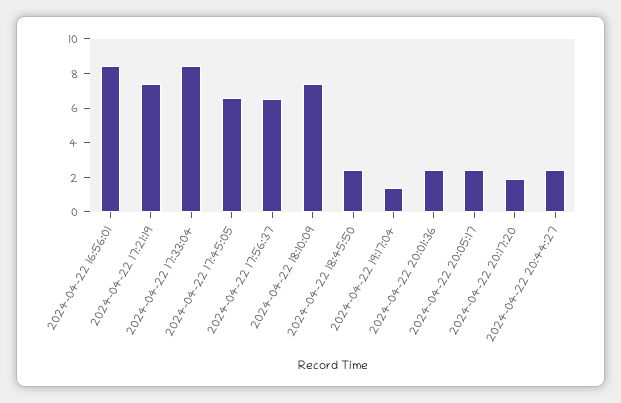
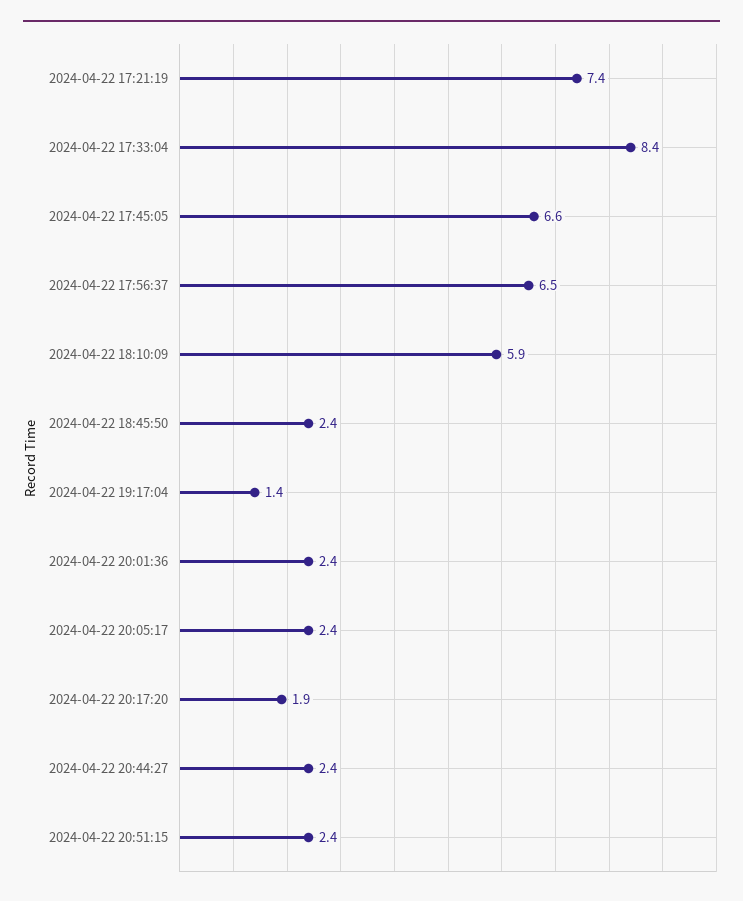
2024-04-22 16:56:01: 8.5 -> none
2024-04-22 18:10:09: 7.5 -> 5.9
2024-04-22 20:51:15: none -> 2.4

